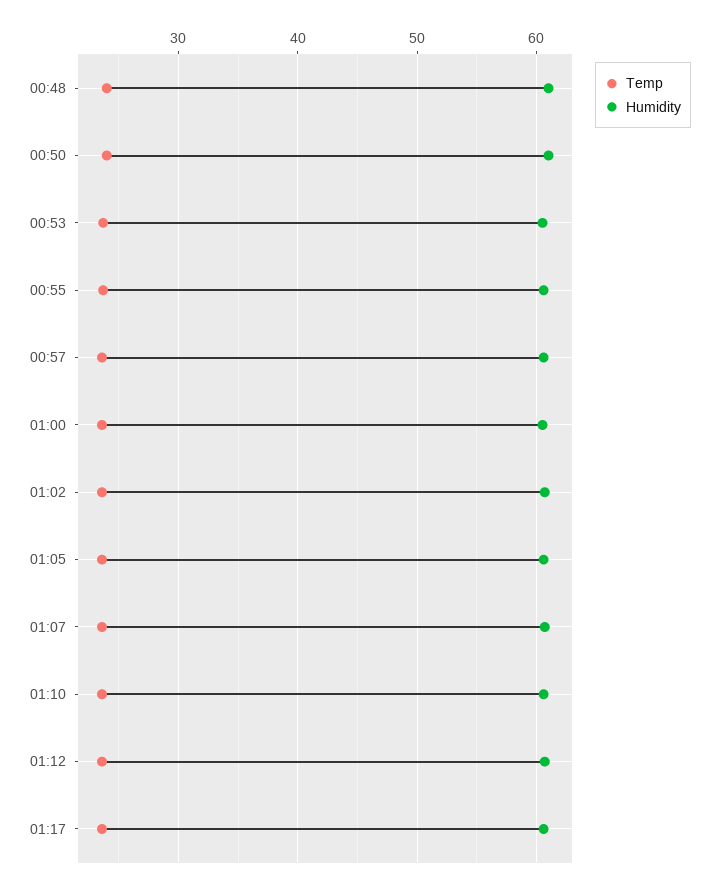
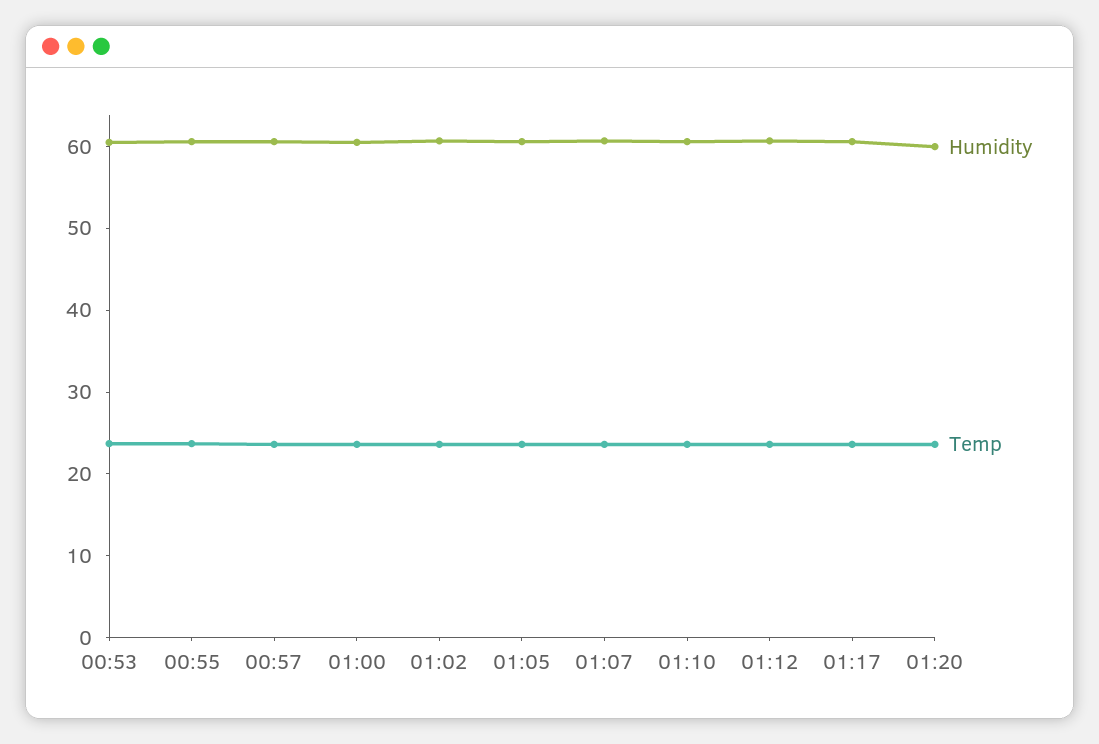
Temp, 00:48: 24 -> none
Humidity, 00:48: 61 -> none
Temp, 00:50: 24 -> none
Humidity, 00:50: 61 -> none
Humidity, 01:20: none -> 60
Temp, 01:20: none -> 24

